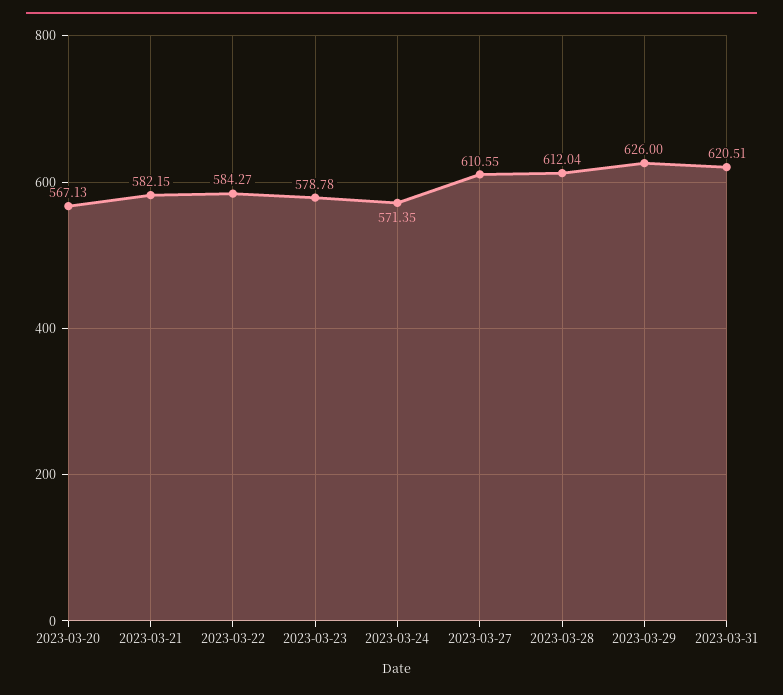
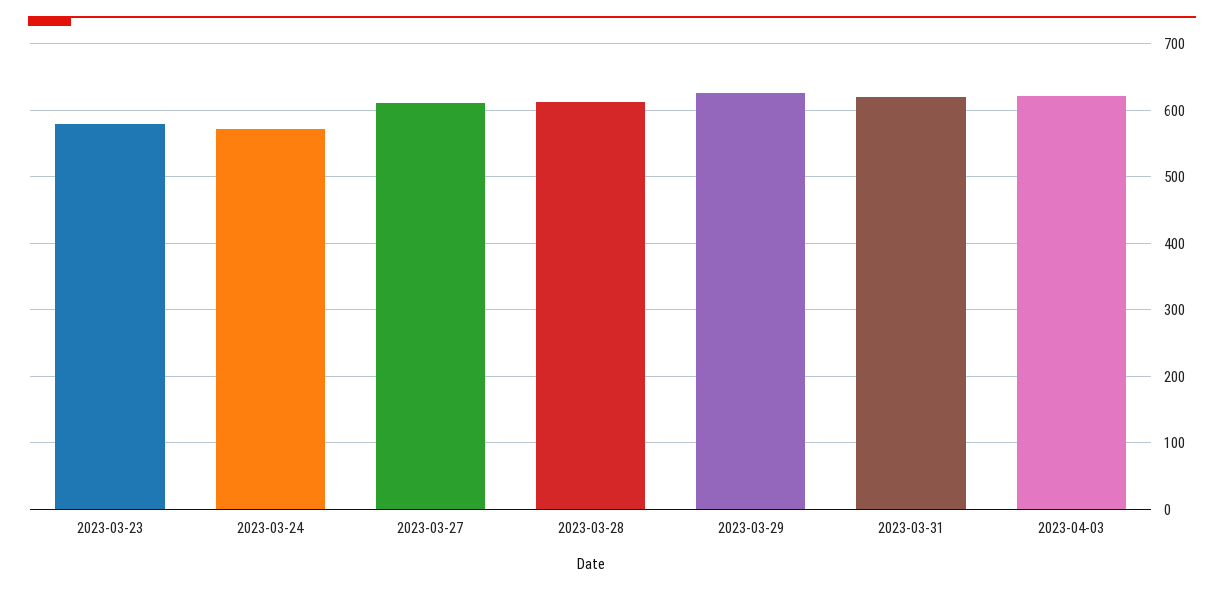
2023-03-20: 567.13 -> none
2023-03-21: 582.15 -> none
2023-03-22: 584.27 -> none
2023-04-03: none -> 620

